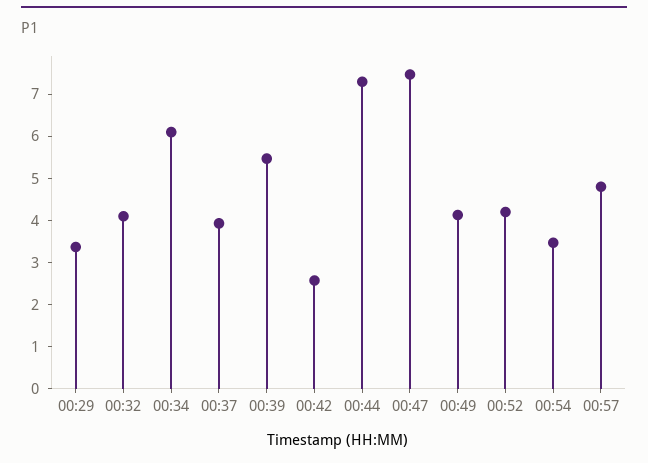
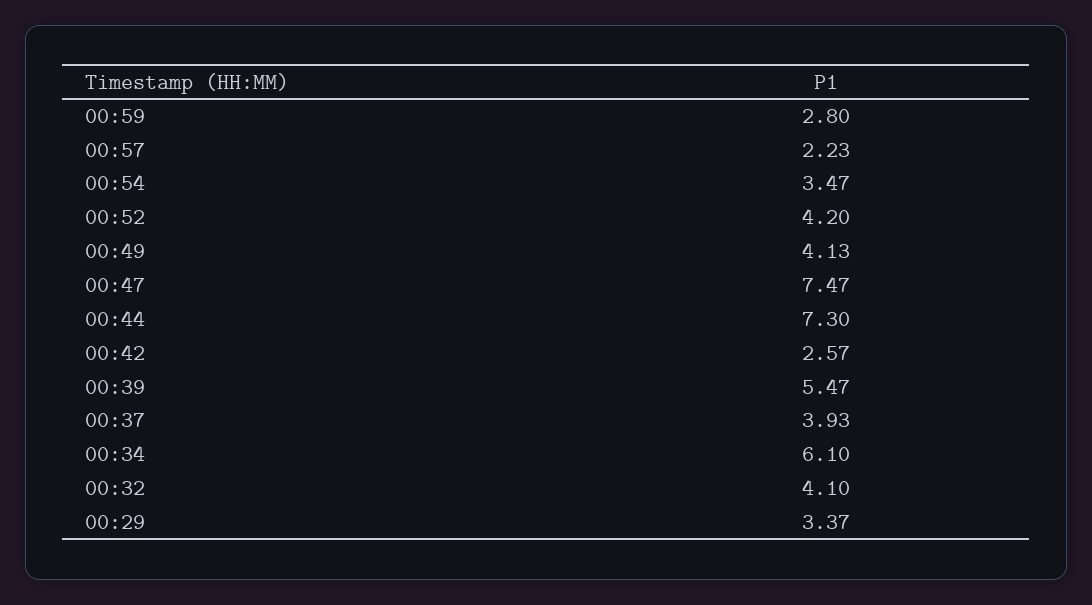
00:57: 4.8 -> 2.23
00:59: none -> 2.8

